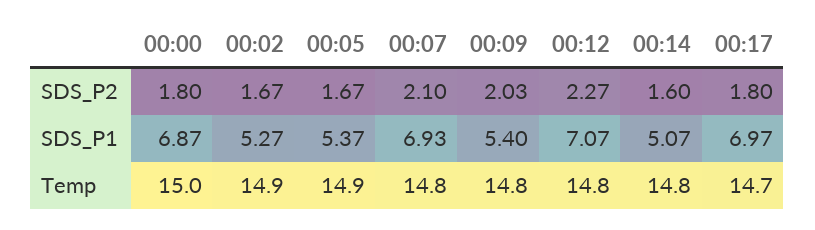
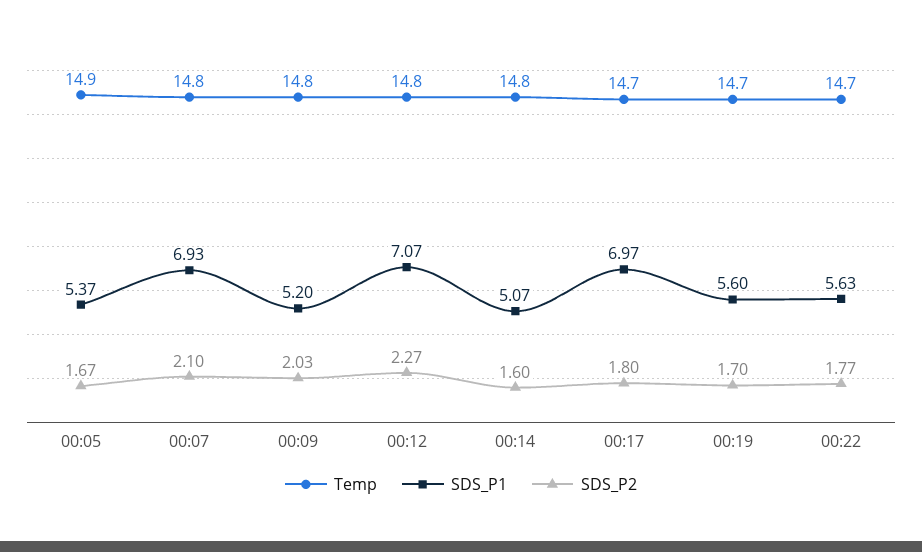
SDS_P2, 00:00: 1.8 -> none
SDS_P2, 00:02: 1.67 -> none
SDS_P1, 00:00: 6.87 -> none
SDS_P1, 00:02: 5.27 -> none
SDS_P1, 00:09: 5.4 -> 5.2
Temp, 00:00: 15 -> none
Temp, 00:02: 14.9 -> none
Temp, 00:19: none -> 14.7
SDS_P1, 00:19: none -> 5.6
SDS_P2, 00:19: none -> 1.7
Temp, 00:22: none -> 14.7
SDS_P1, 00:22: none -> 5.63
SDS_P2, 00:22: none -> 1.77

